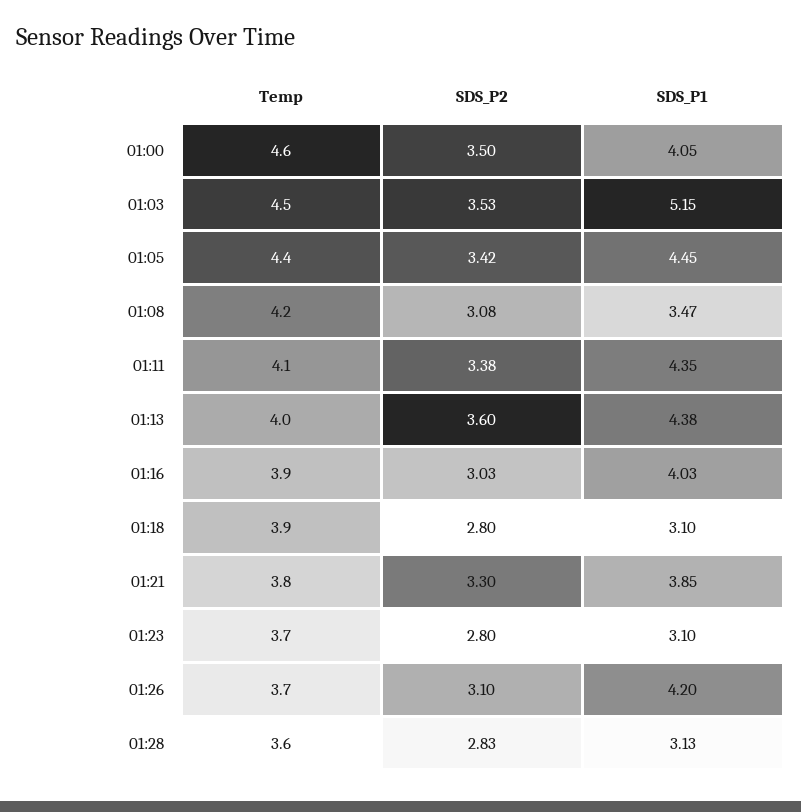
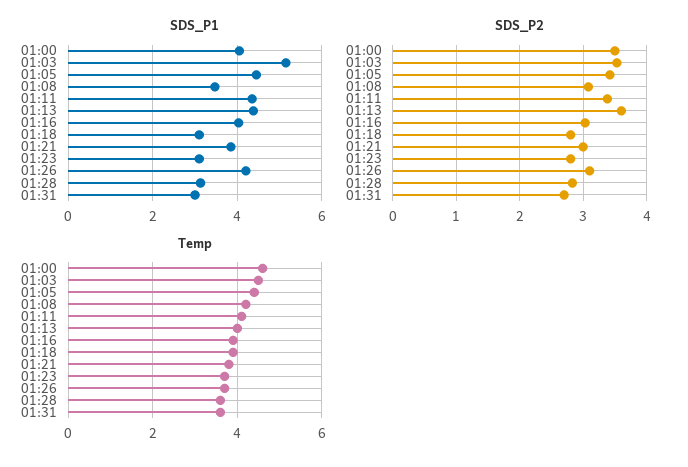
SDS_P2, 01:21: 3.3 -> 3
SDS_P1, 01:31: none -> 3
SDS_P2, 01:31: none -> 2.7
Temp, 01:31: none -> 3.5

